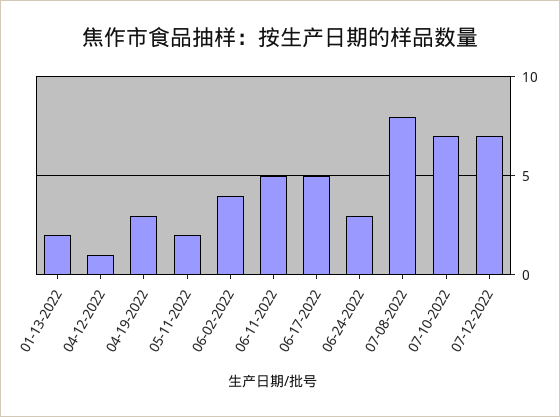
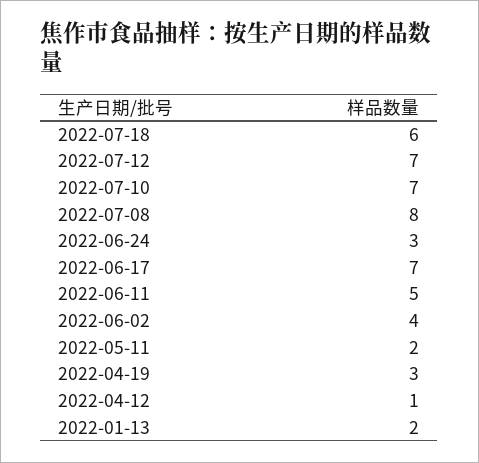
06-17-2022: 5 -> 7
2022-07-18: none -> 6

